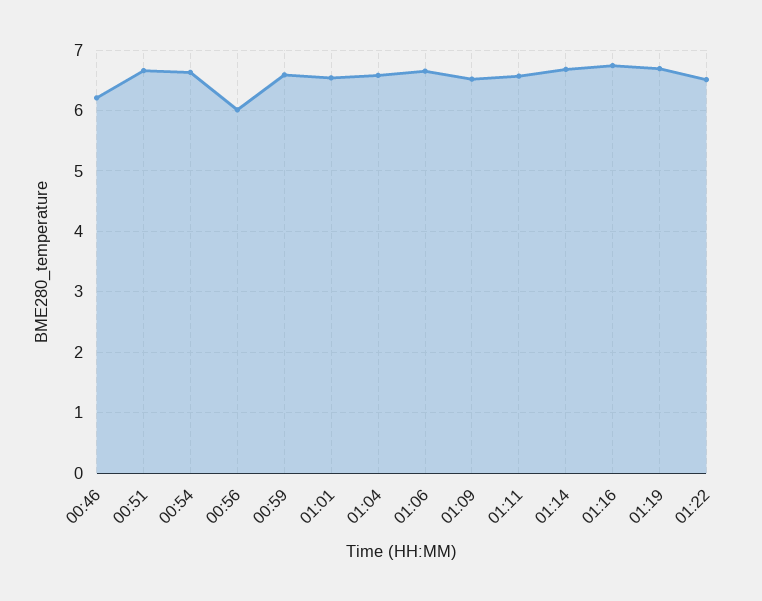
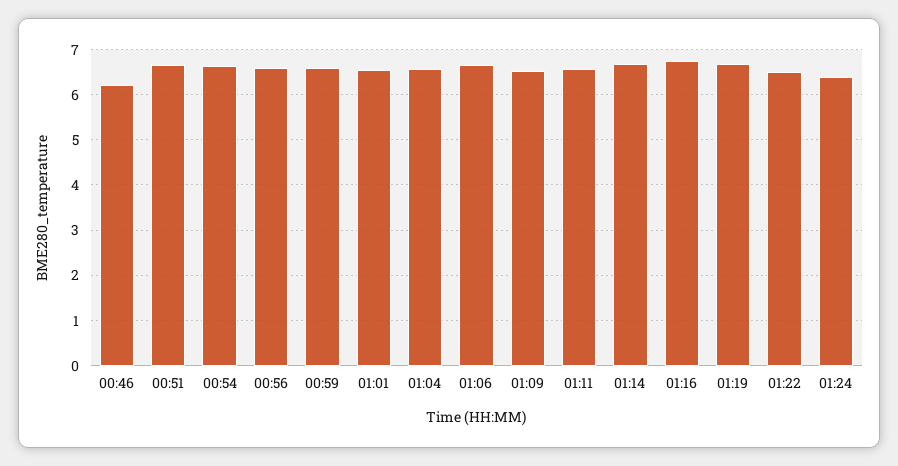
00:56: 6 -> 6.6
01:24: none -> 6.4

